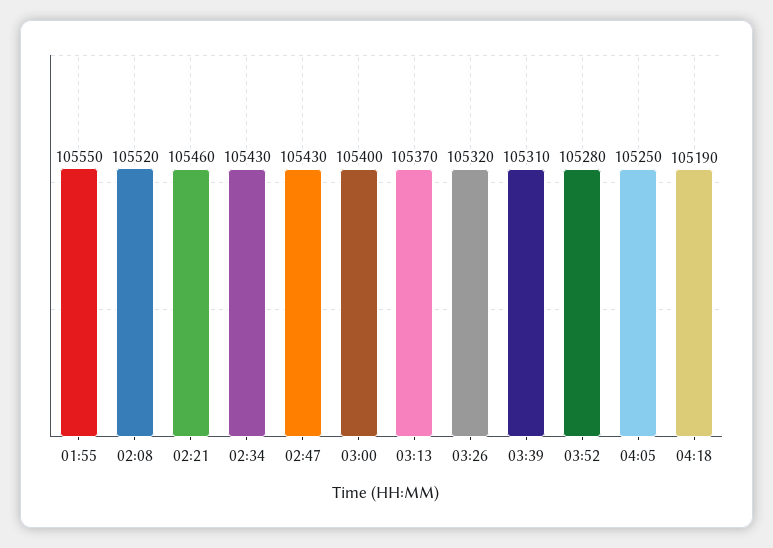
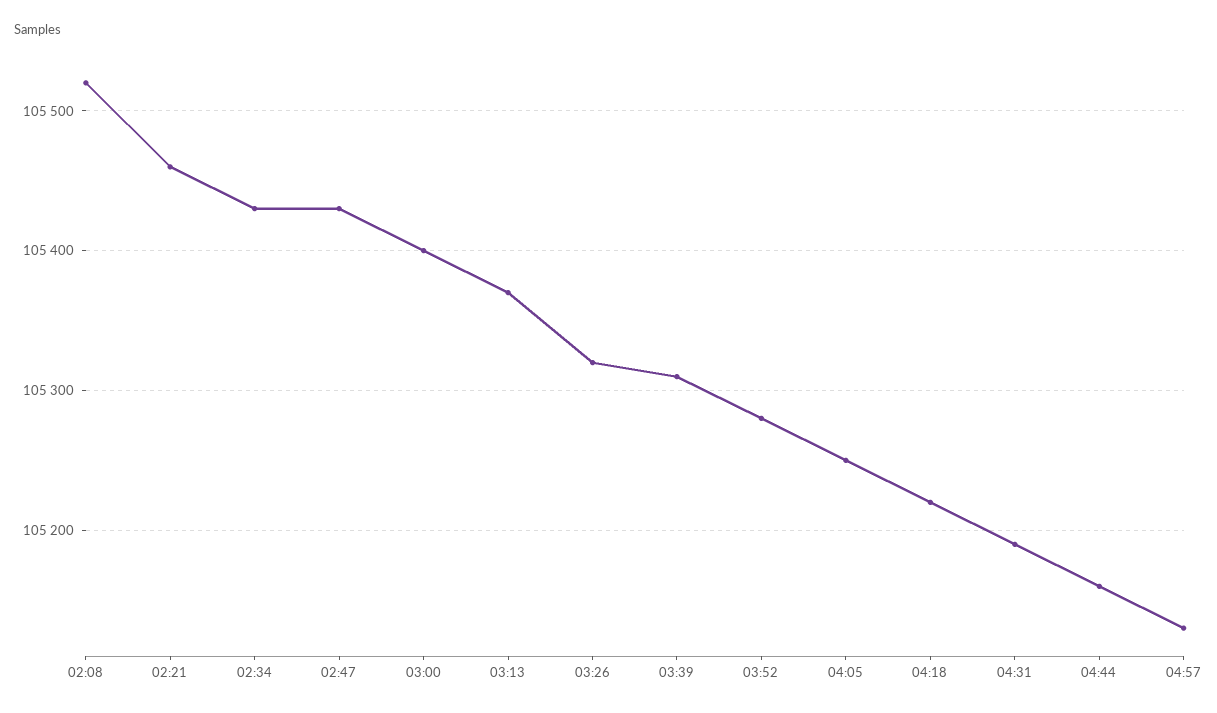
01:55: 105550 -> none
04:18: 105190 -> 105220
04:31: none -> 105190
04:44: none -> 105160
04:57: none -> 105130

